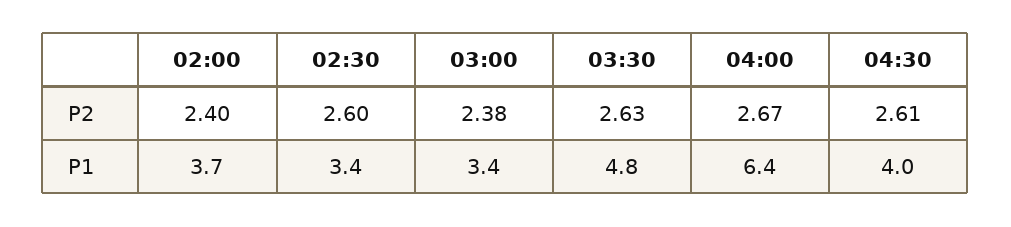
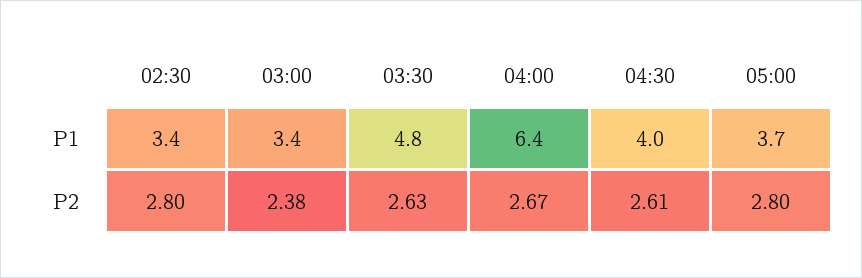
02:00, P2: 2.4 -> none
02:30, P2: 2.6 -> 2.8
02:00, P1: 3.7 -> none
05:00, P1: none -> 3.7
05:00, P2: none -> 2.8

